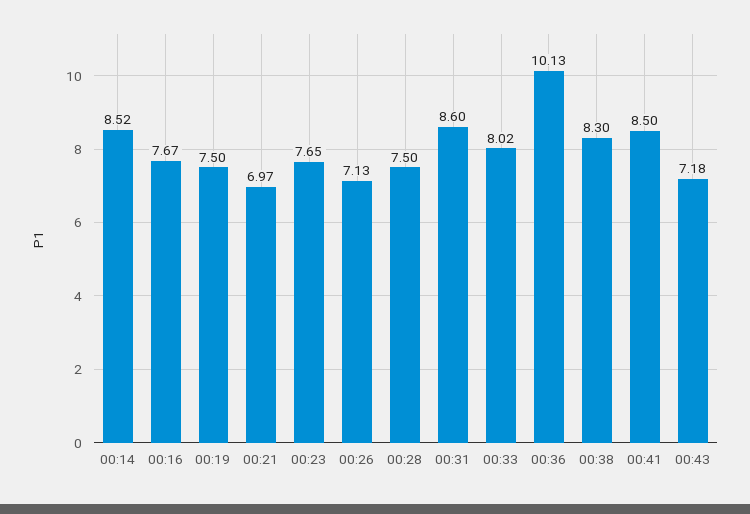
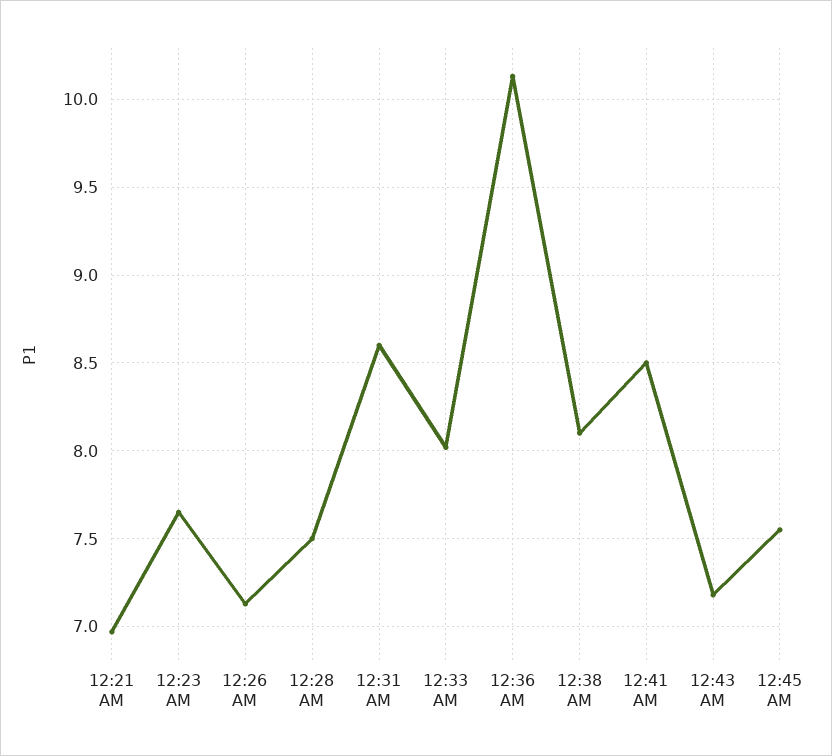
00:14: 8.52 -> none
00:16: 7.67 -> none
00:19: 7.5 -> none
00:38: 8.3 -> 8.1
12:45 AM: none -> 7.55

